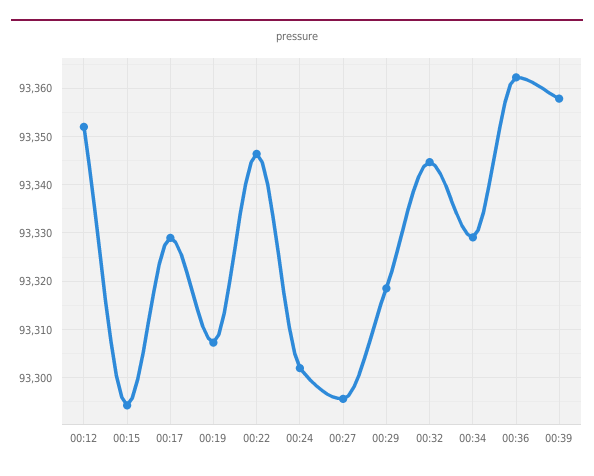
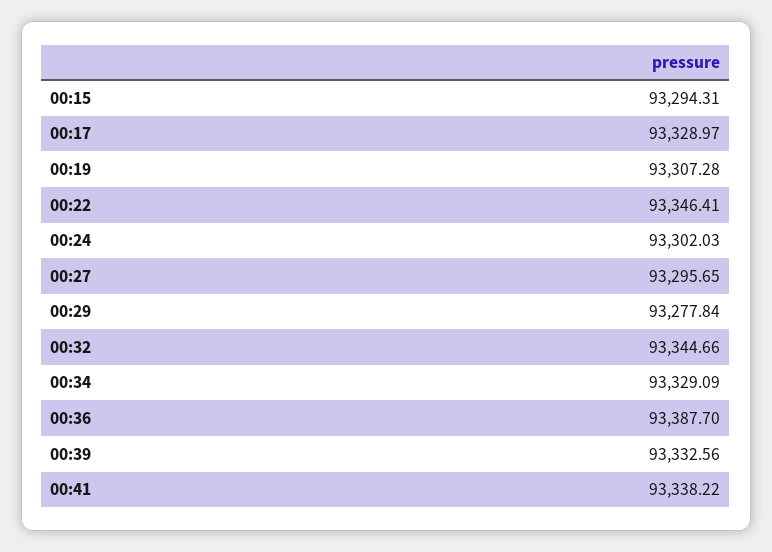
00:12: 93352 -> none
00:29: 93318 -> 93277.84
00:36: 93362 -> 93387.7
00:39: 93358 -> 93332.56
00:41: none -> 93338.22

